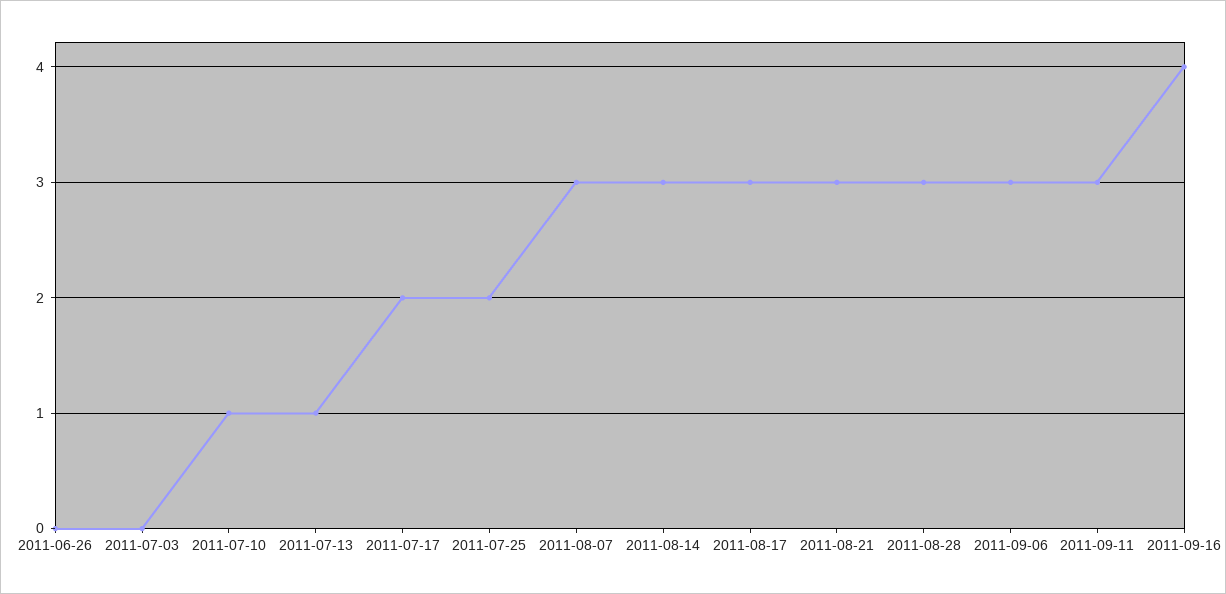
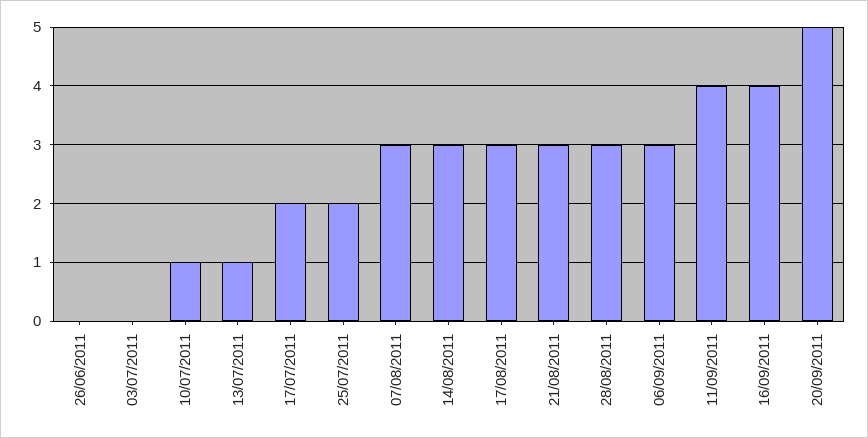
2011-09-11: 3 -> 4
20/09/2011: none -> 5

